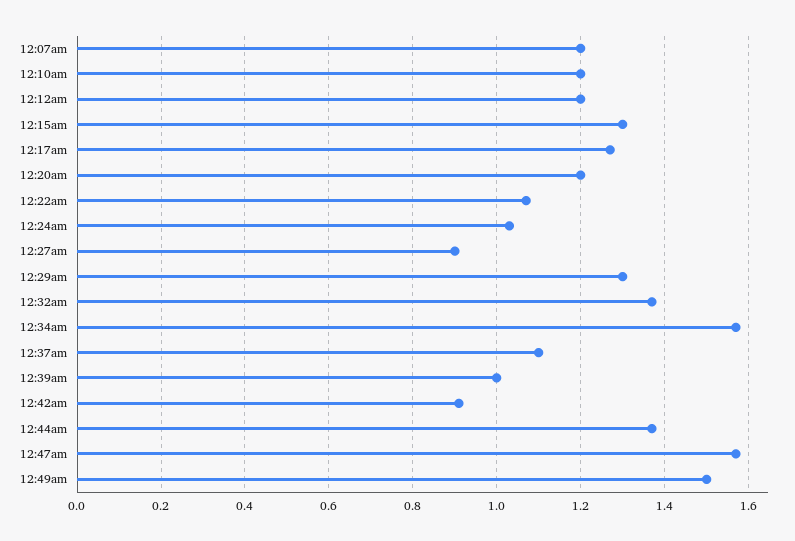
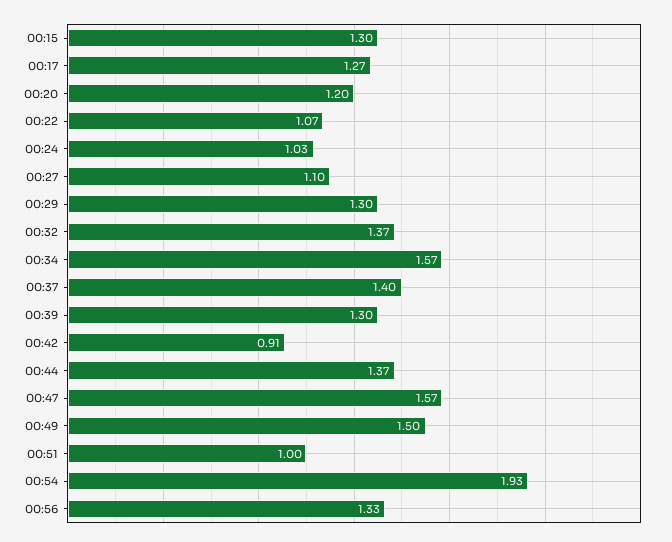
12:07am: 1.2 -> none
12:10am: 1.2 -> none
12:12am: 1.2 -> none
12:27am: 0.9 -> 1.1
12:37am: 1.1 -> 1.4
12:39am: 1 -> 1.3
00:51: none -> 1
00:54: none -> 1.93
00:56: none -> 1.33

